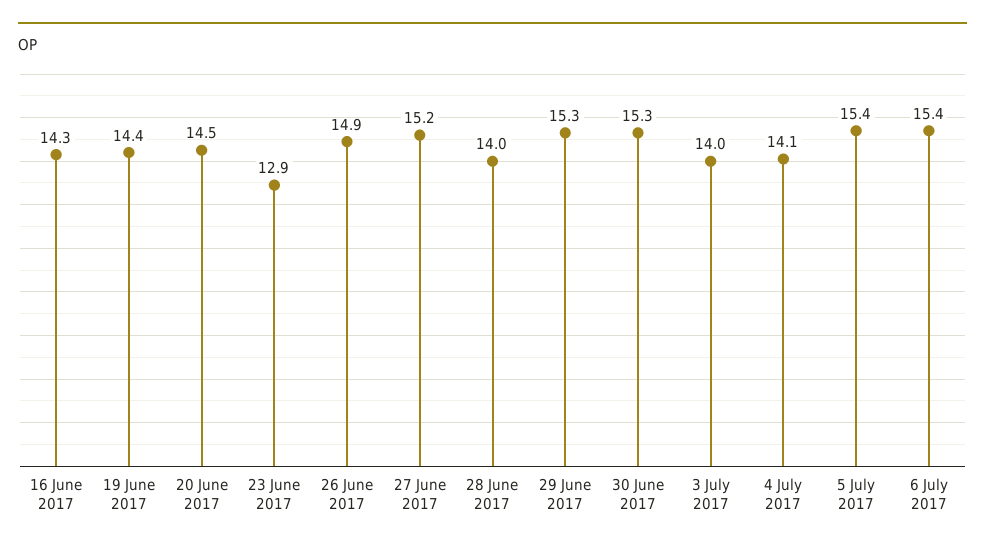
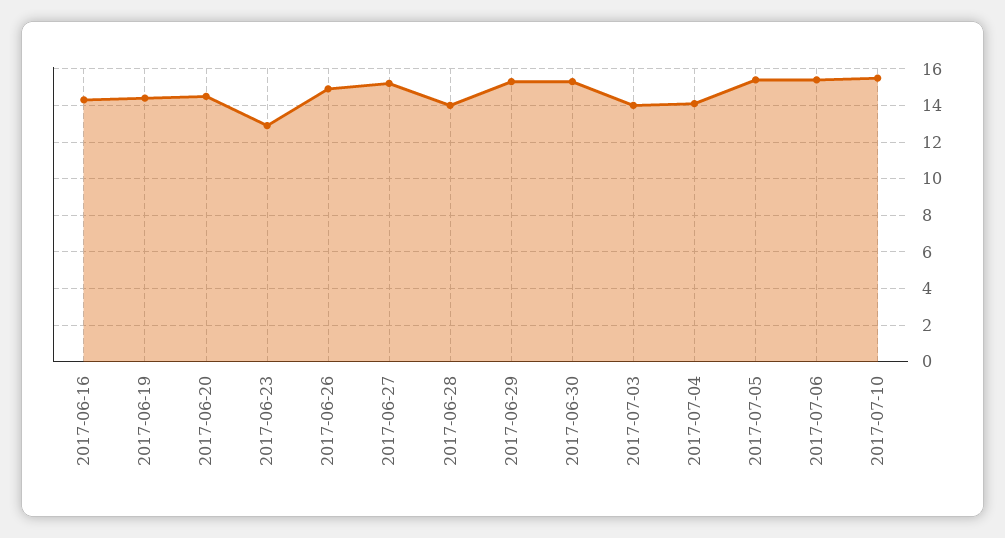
2017-07-10: none -> 15.5

